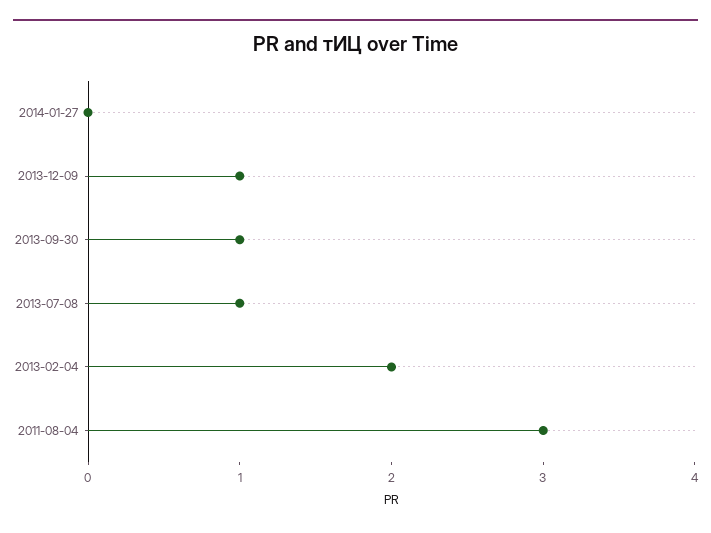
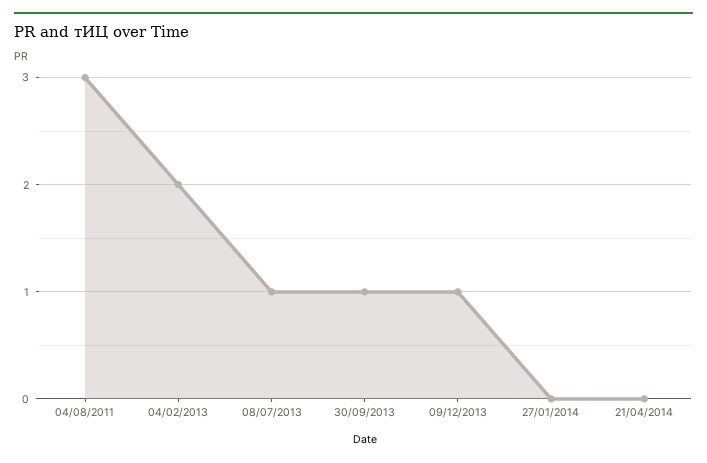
21/04/2014: none -> 0

